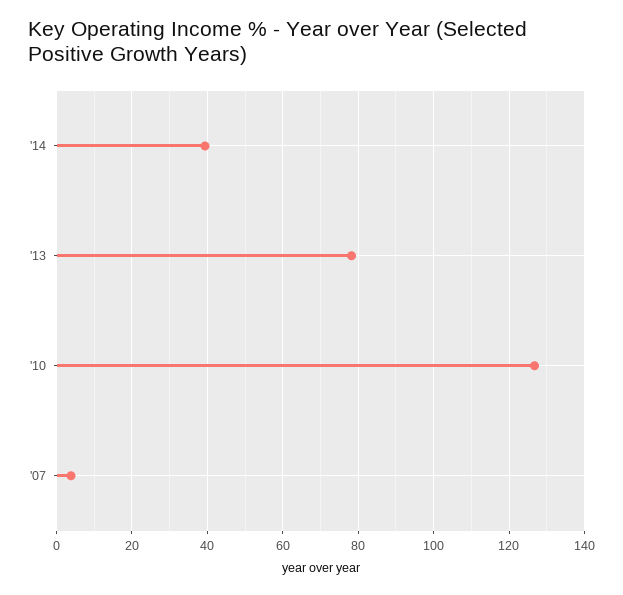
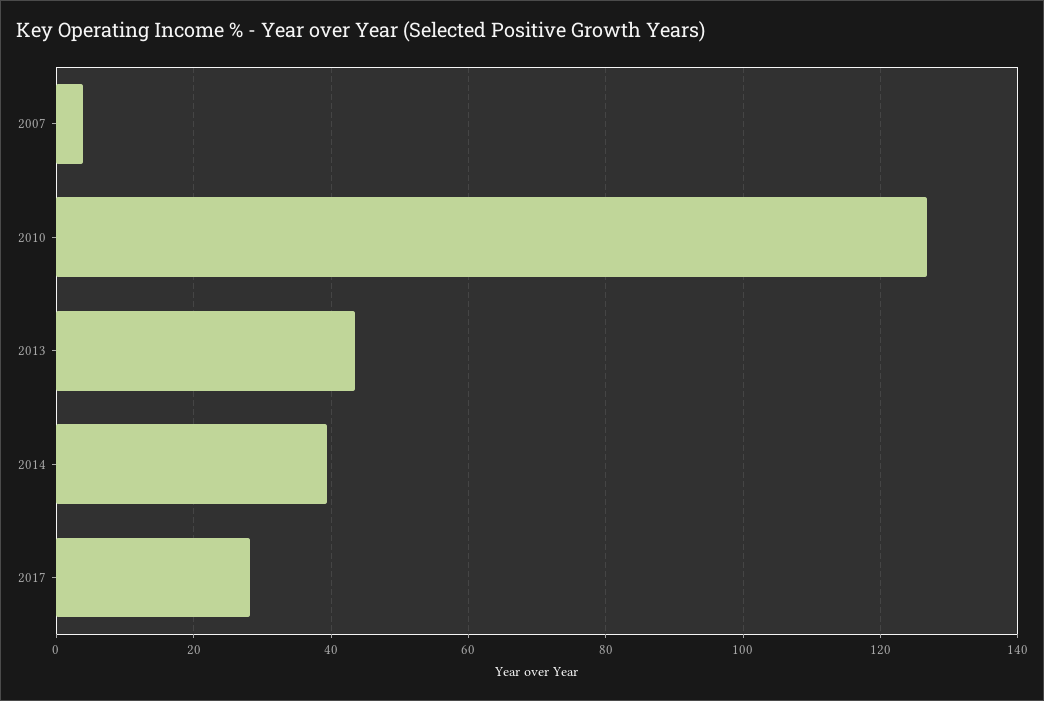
'13: 78 -> 44
2017: none -> 28

